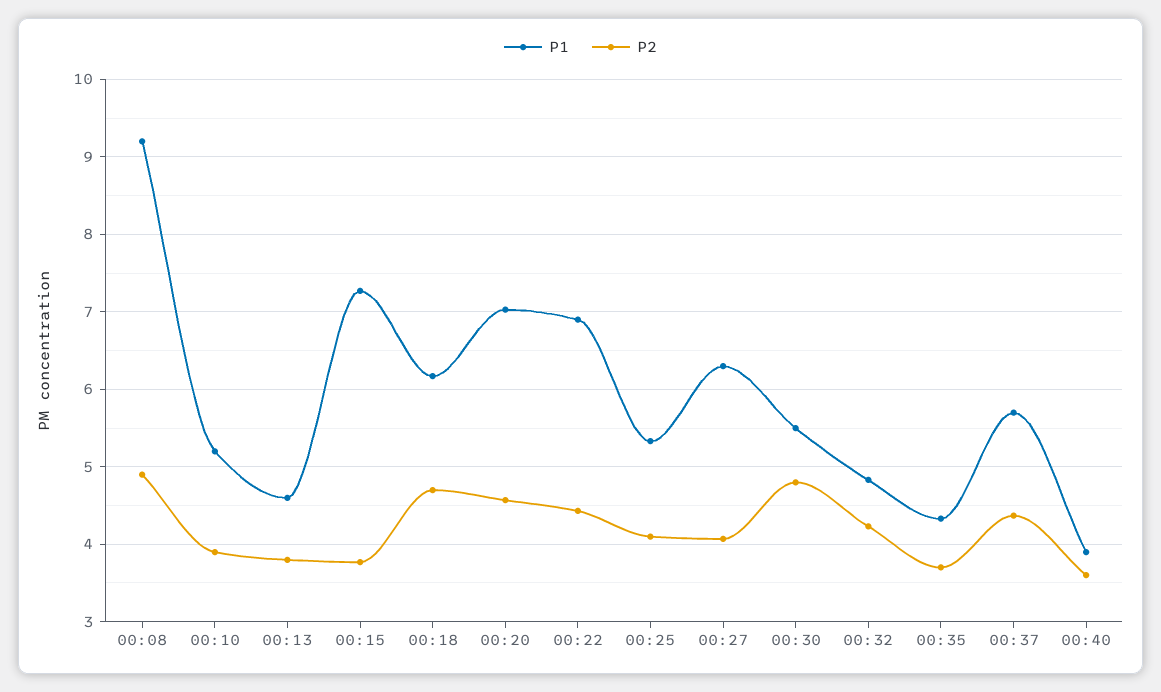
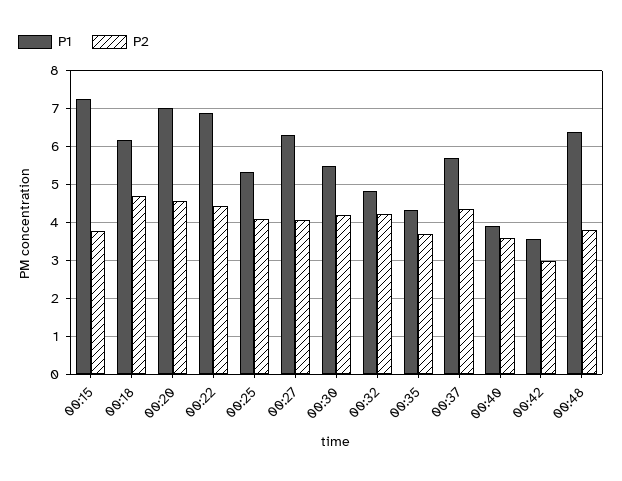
P1, 00:08: 9.2 -> none
P2, 00:08: 4.9 -> none
P1, 00:10: 5.2 -> none
P2, 00:10: 3.9 -> none
P1, 00:13: 4.6 -> none
P2, 00:13: 3.8 -> none
P2, 00:30: 4.8 -> 4.2
P1, 00:42: none -> 3.6
P2, 00:42: none -> 3
P1, 00:48: none -> 6.4
P2, 00:48: none -> 3.8

